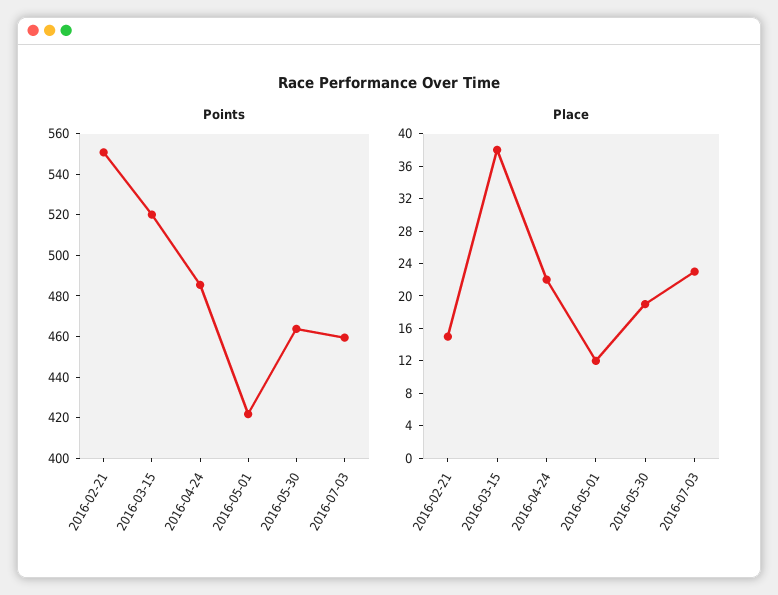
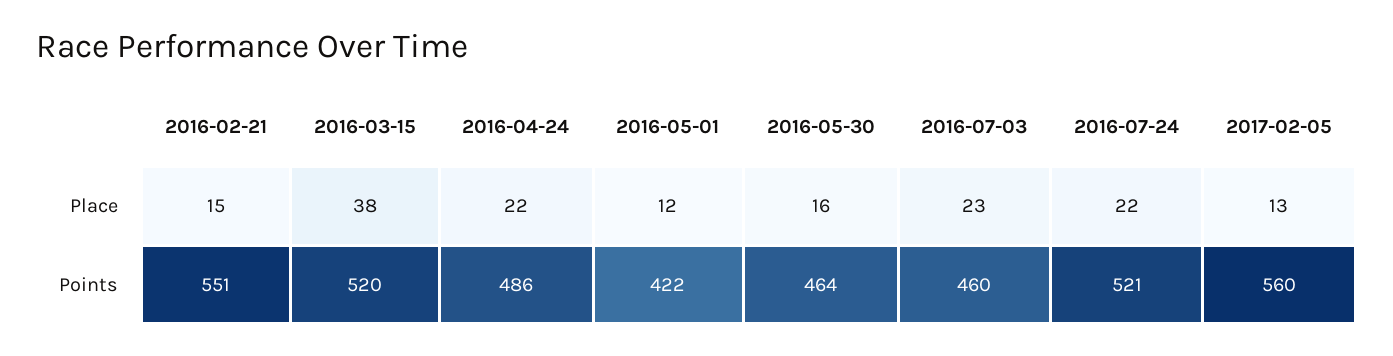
Place, 2016-05-30: 19 -> 16
Place, 2016-07-24: none -> 22
Place, 2017-02-05: none -> 13
Points, 2016-07-24: none -> 521
Points, 2017-02-05: none -> 560

